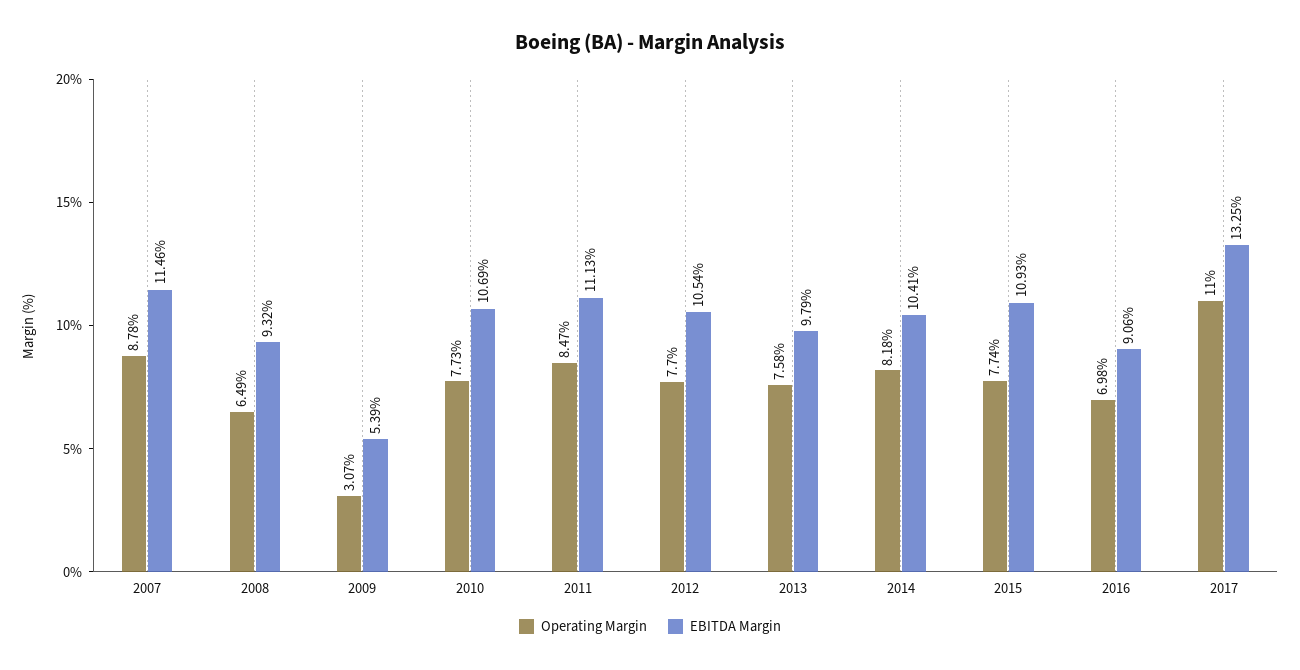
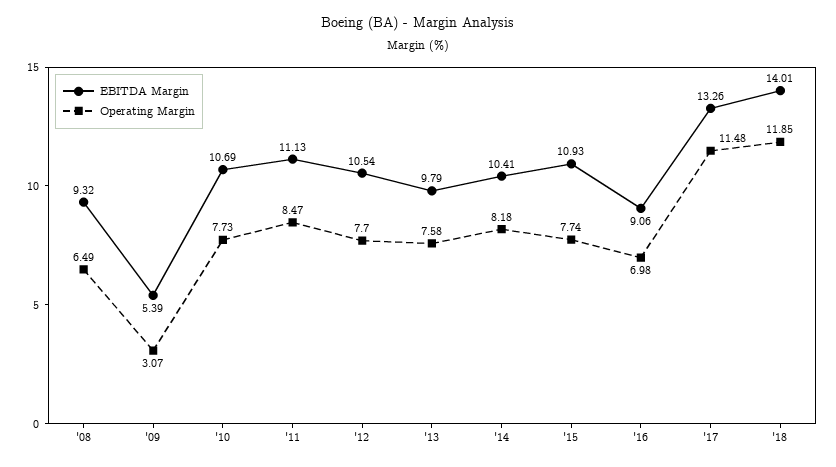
Operating Margin, 2007: 8.78 -> none
EBITDA Margin, 2007: 11.46 -> none
Operating Margin, 2017: 11 -> 11.48
EBITDA Margin, 2017: 13.25 -> 13.26
EBITDA Margin, '18: none -> 14.01
Operating Margin, '18: none -> 11.85

